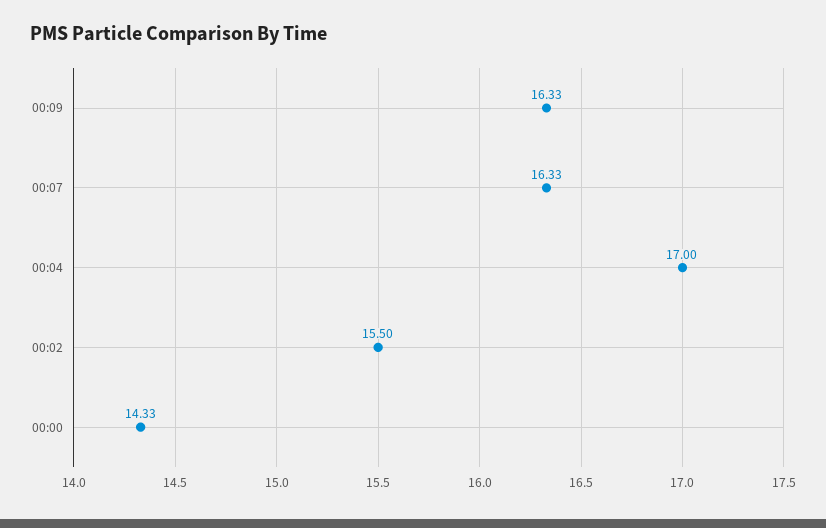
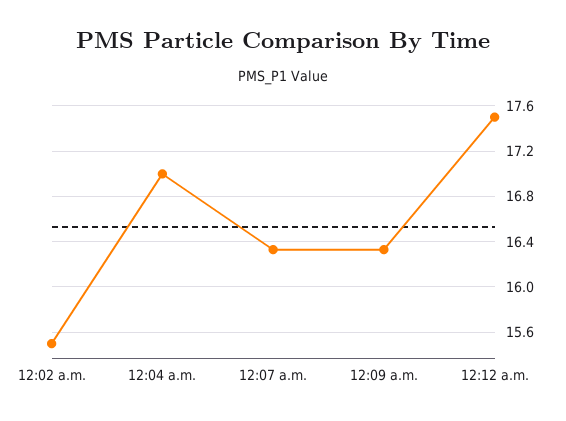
00:00: 14.33 -> none
12:12 a.m.: none -> 17.5

